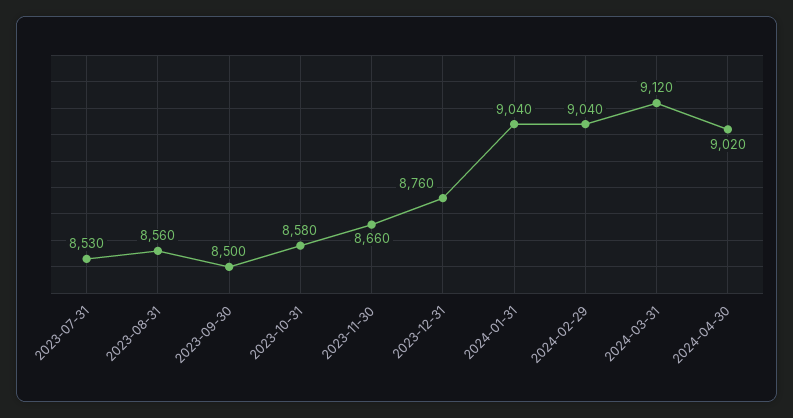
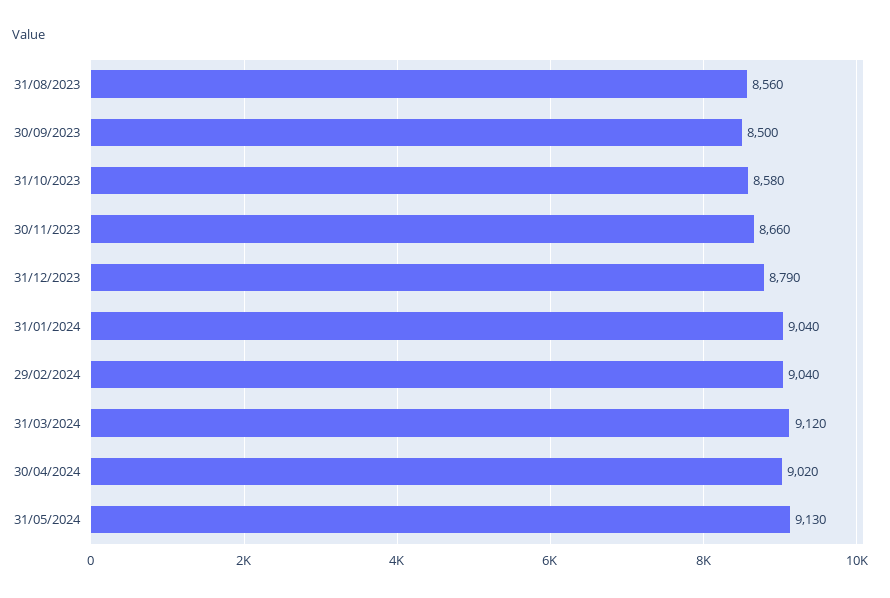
2023-07-31: 8530 -> none
2023-12-31: 8760 -> 8790
31/05/2024: none -> 9130

